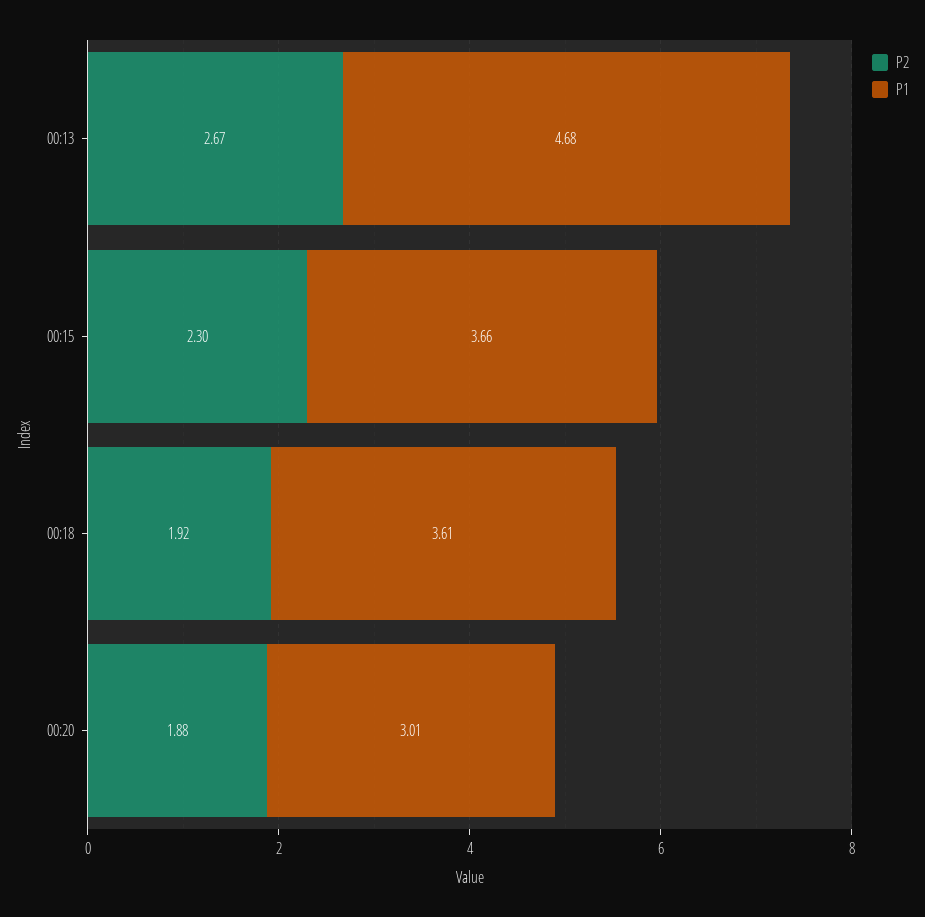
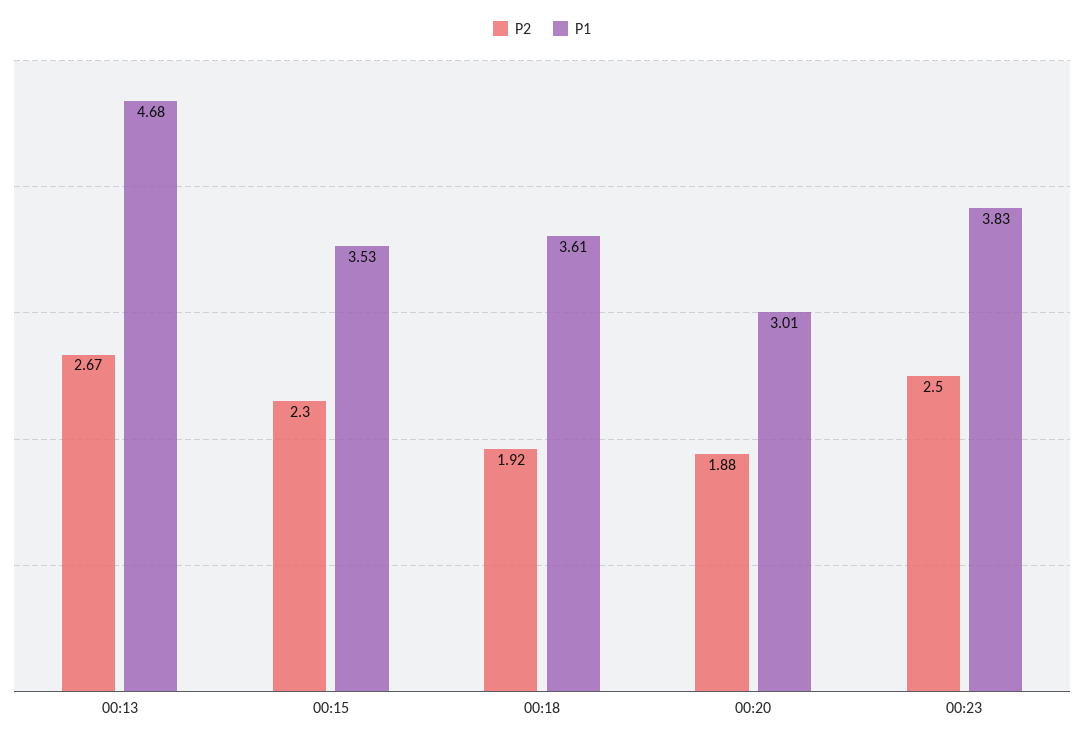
P1, 00:15: 3.66 -> 3.53
P2, 00:23: none -> 2.5
P1, 00:23: none -> 3.83

